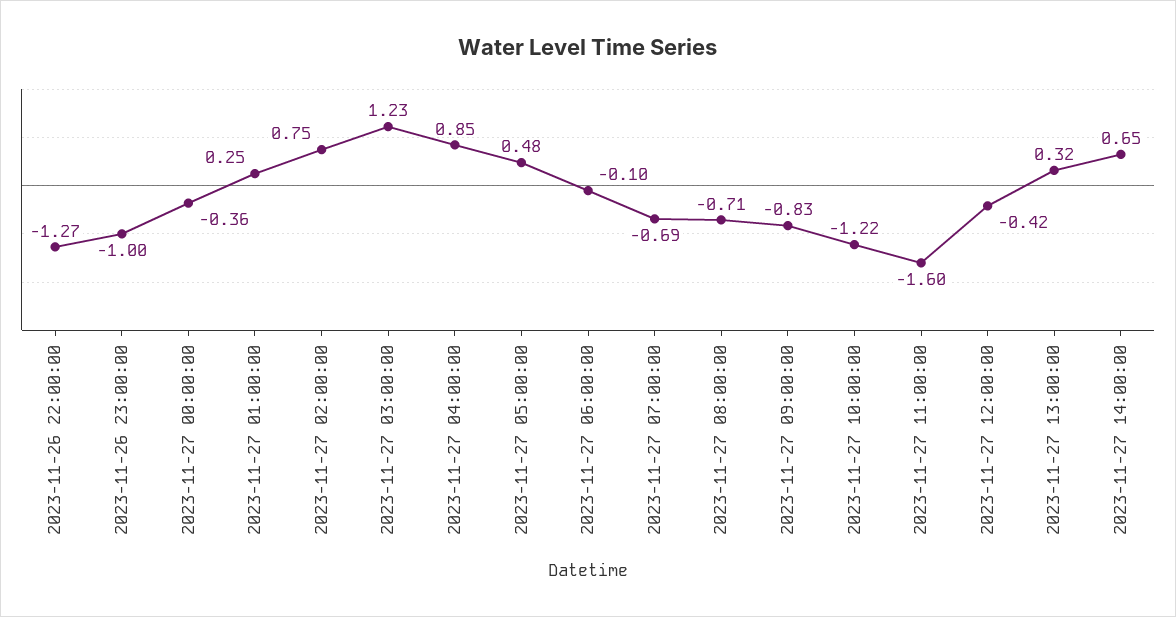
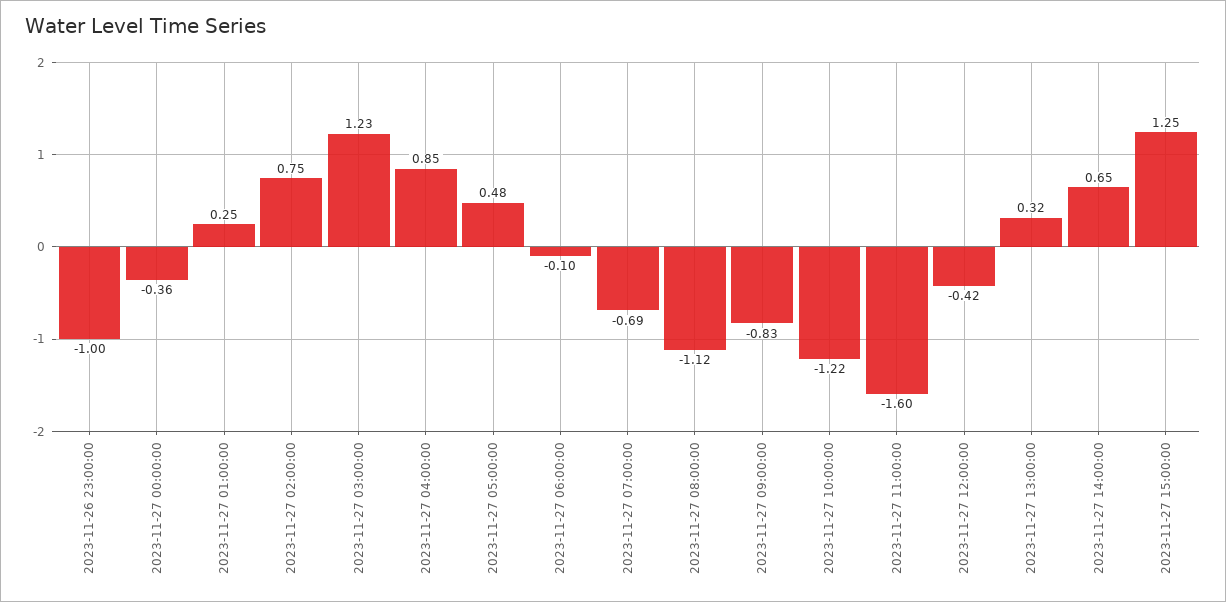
2023-11-26 22:00:00: -1.27 -> none
2023-11-27 08:00:00: -0.71 -> -1.12
2023-11-27 15:00:00: none -> 1.25

